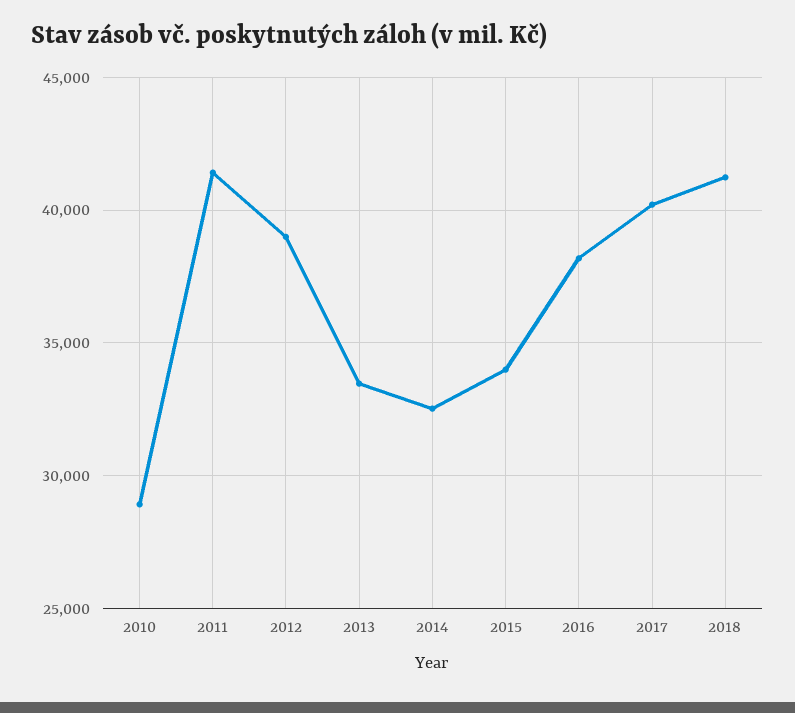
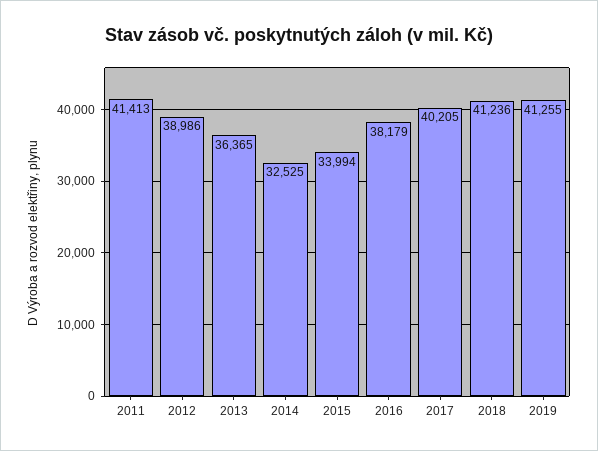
2010: 29000 -> none
2013: 33500 -> 36365
2019: none -> 41255

